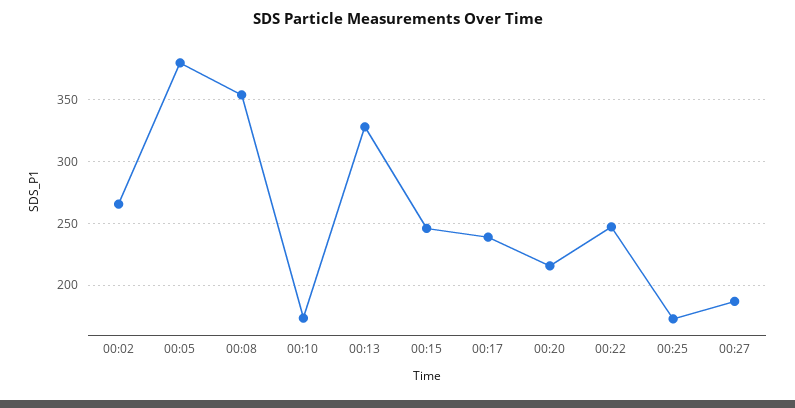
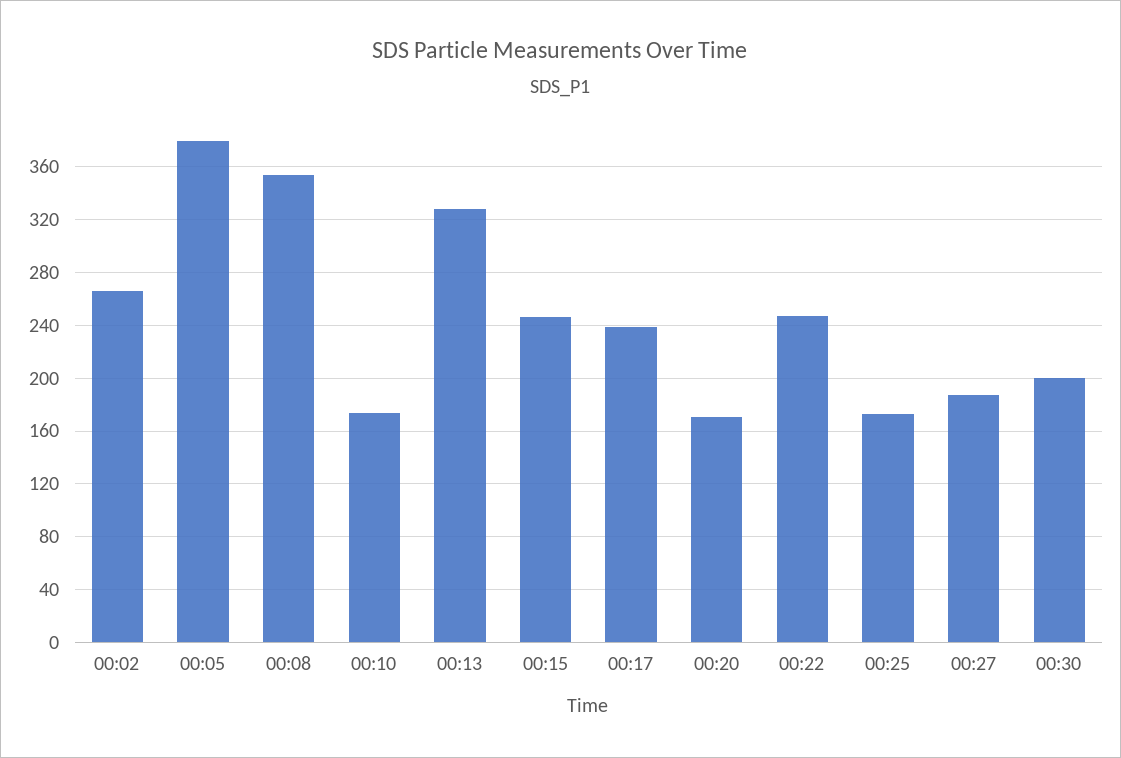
00:20: 215 -> 170
00:30: none -> 200

